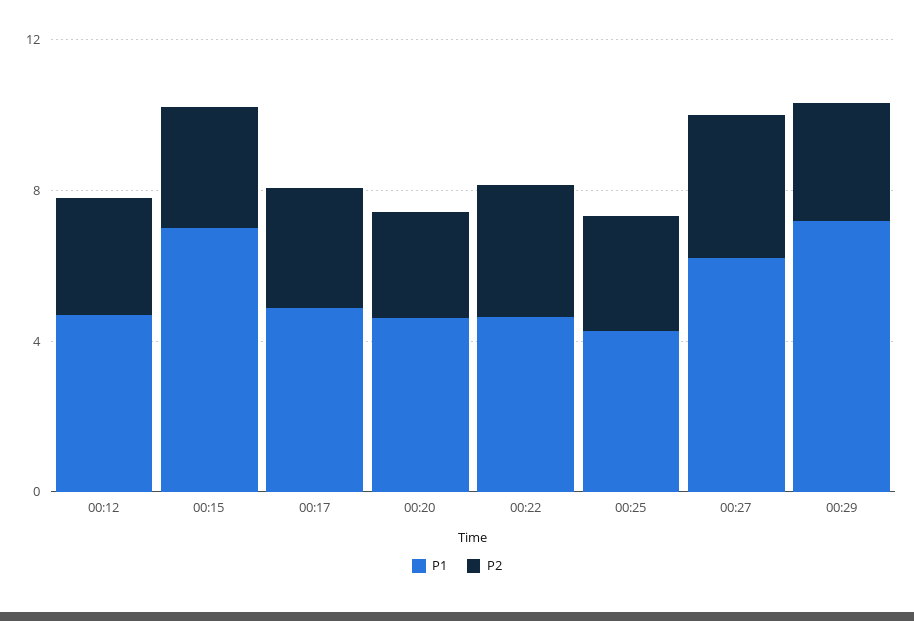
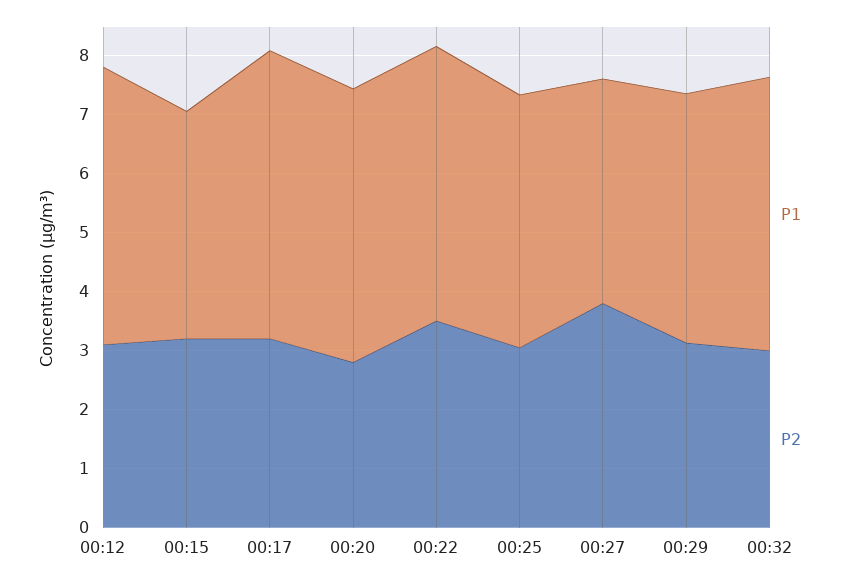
P1, 00:15: 7 -> 3.8
P1, 00:27: 6 -> 3.8
P1, 00:29: 7 -> 4.2
P1, 00:32: none -> 4.6
P2, 00:32: none -> 3

